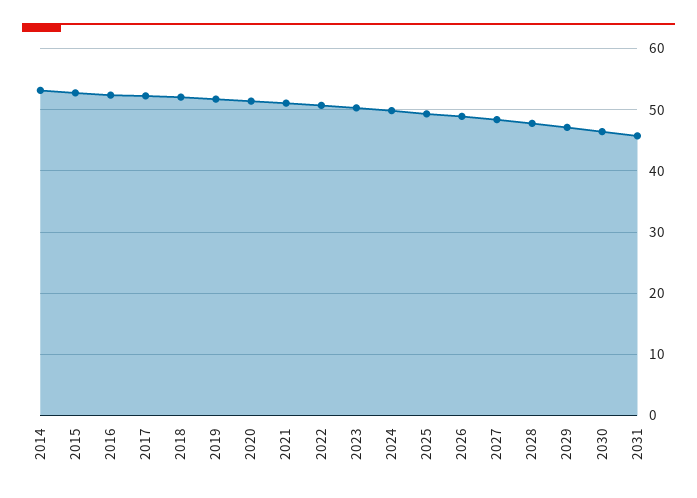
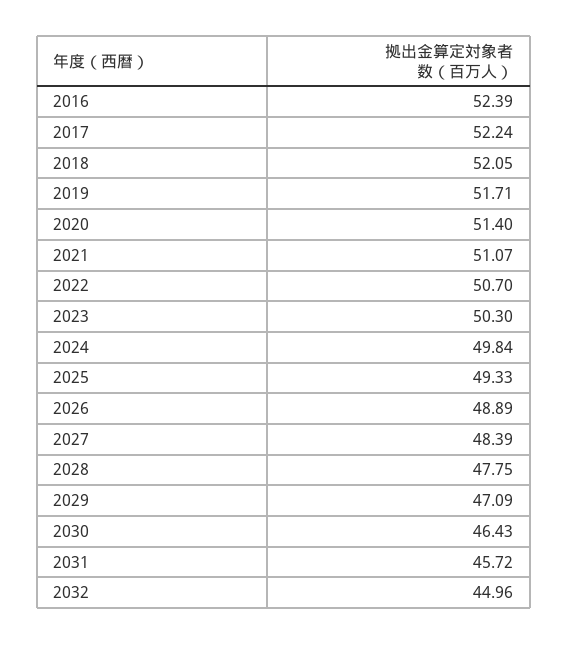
2014: 53 -> none
2015: 53 -> none
2032: none -> 44.96

